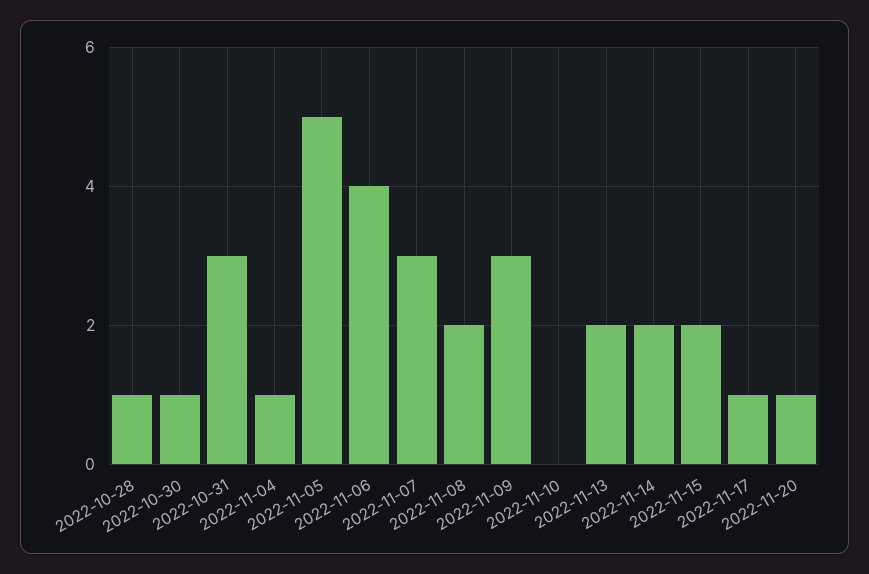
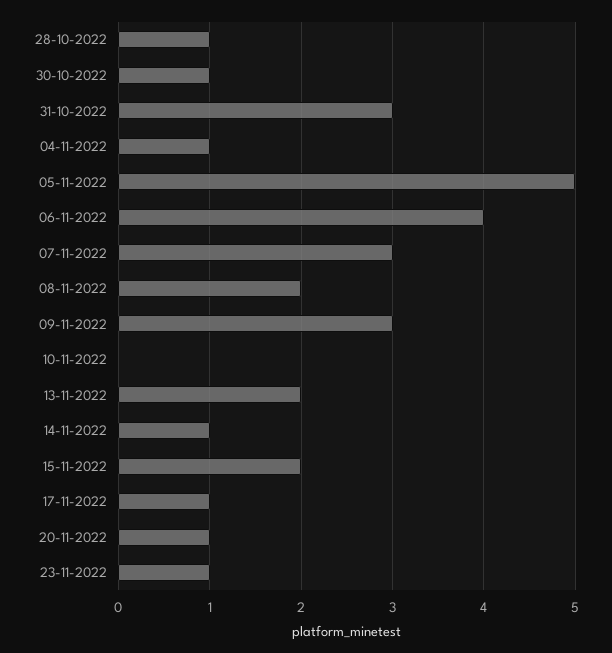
2022-11-14: 2 -> 1
23-11-2022: none -> 1

